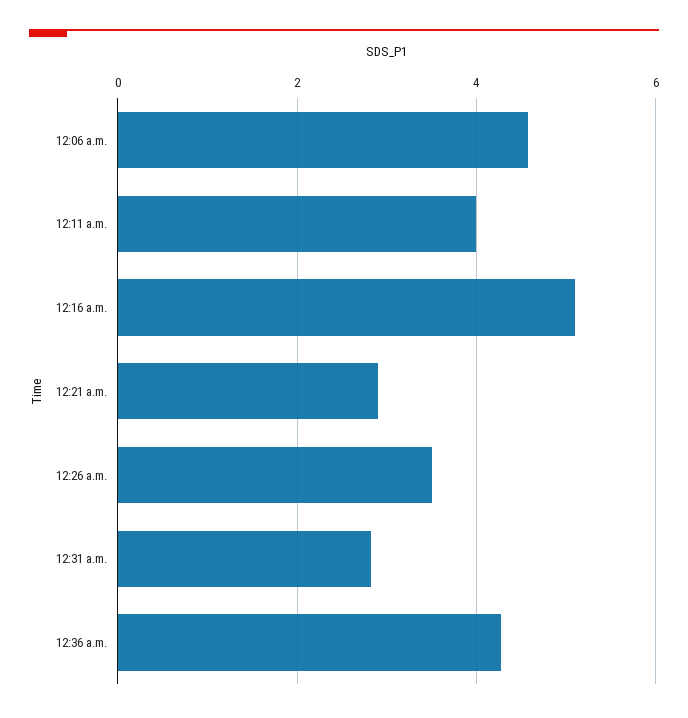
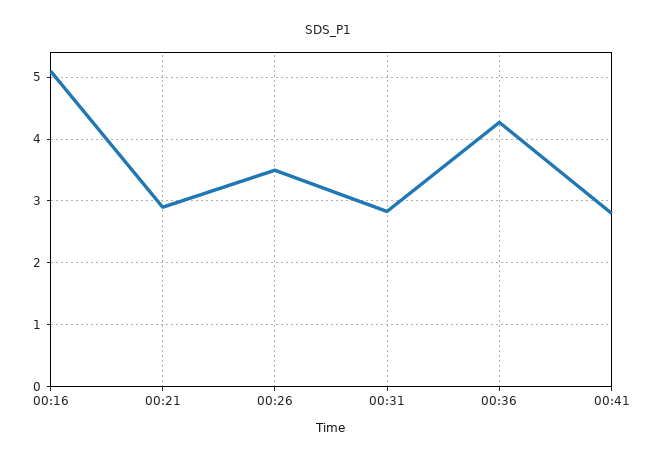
12:06 a.m.: 4.6 -> none
12:11 a.m.: 4 -> none
00:41: none -> 2.8

